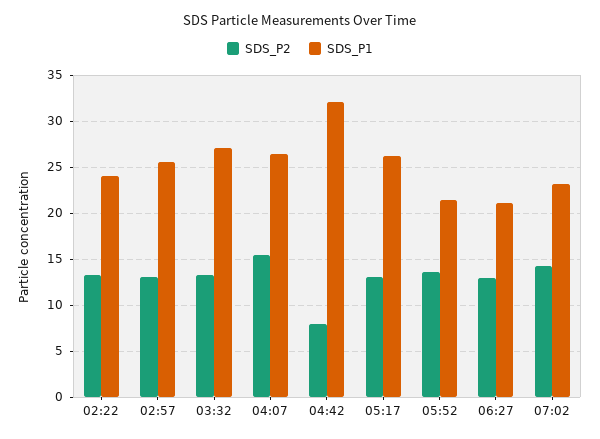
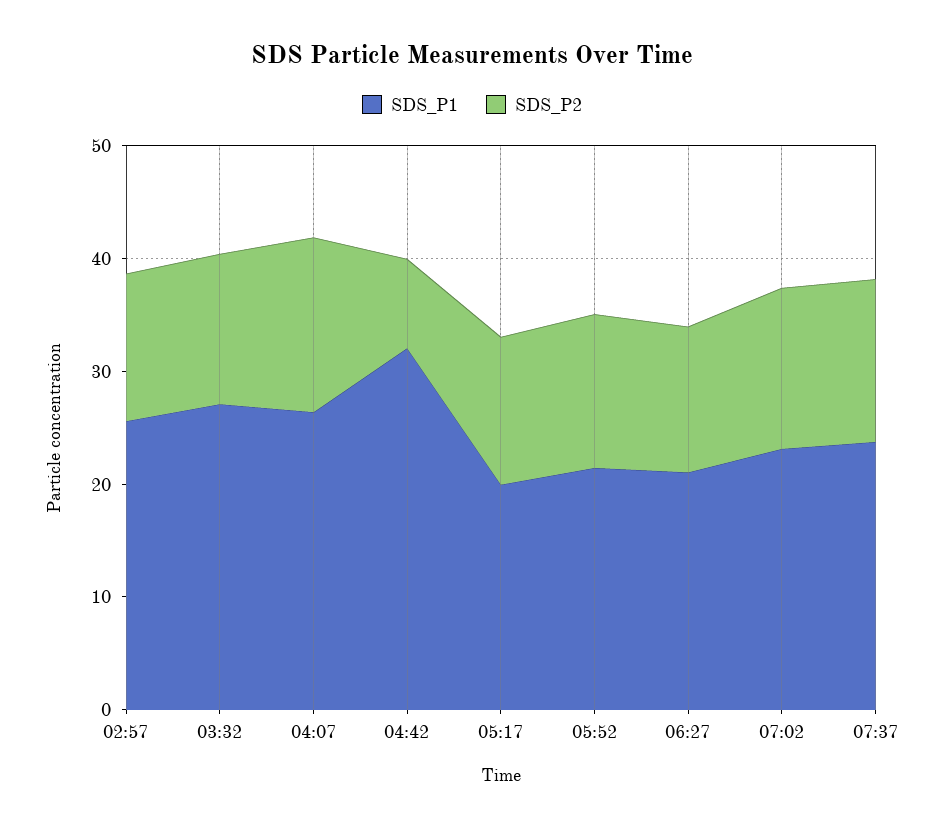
SDS_P2, 02:22: 13 -> none
SDS_P1, 02:22: 24 -> none
SDS_P1, 05:17: 26 -> 20
SDS_P1, 07:37: none -> 24
SDS_P2, 07:37: none -> 14

